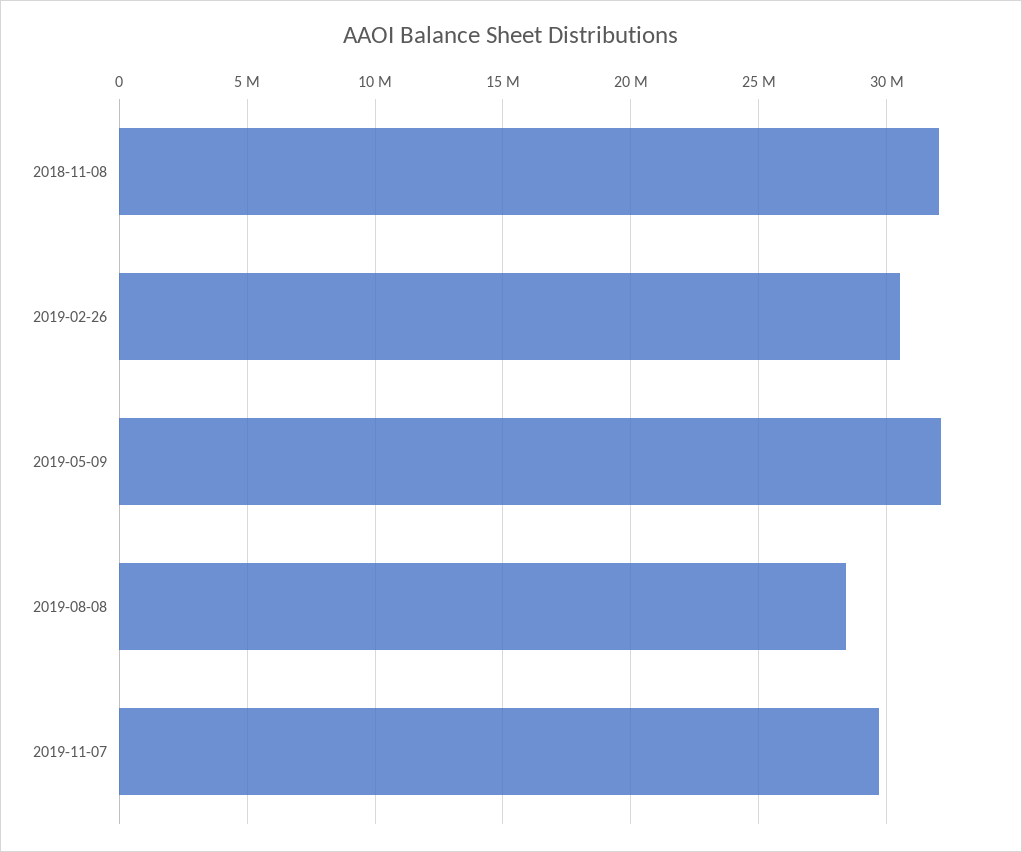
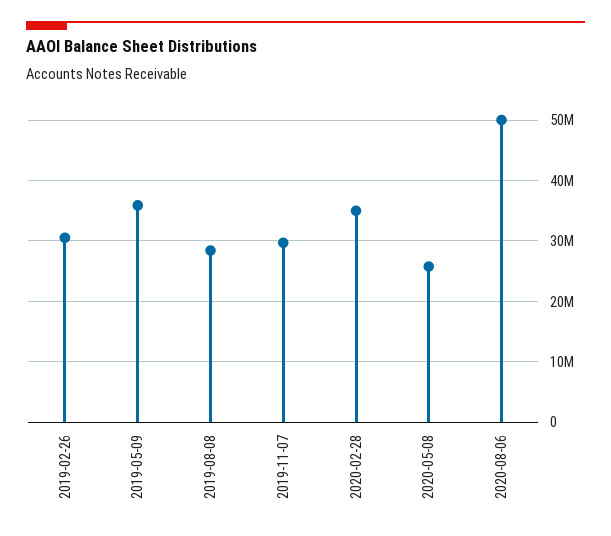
2018-11-08: 32000000 -> none
2019-05-09: 32000000 -> 36000000
2020-02-28: none -> 35000000
2020-05-08: none -> 26000000
2020-08-06: none -> 50000000

